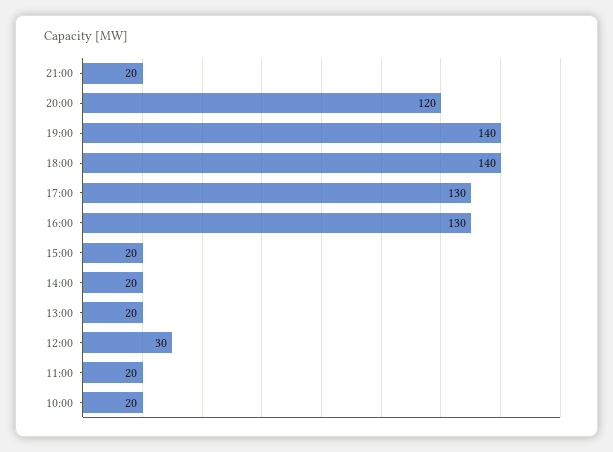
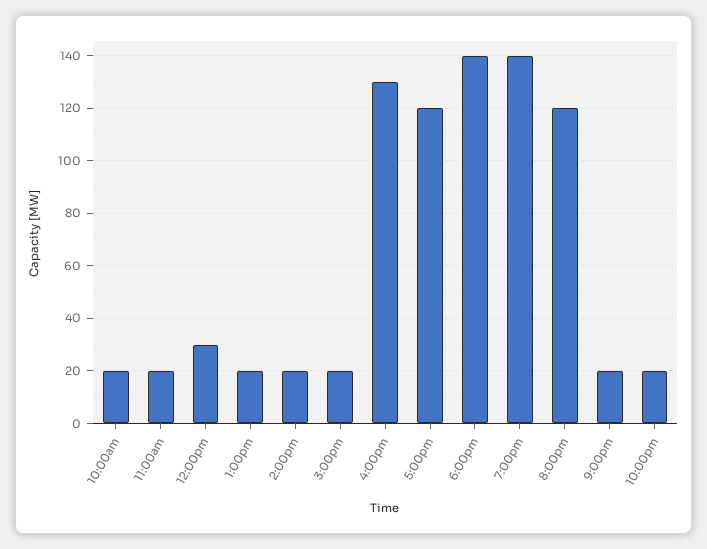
17:00: 130 -> 120
10:00pm: none -> 20

